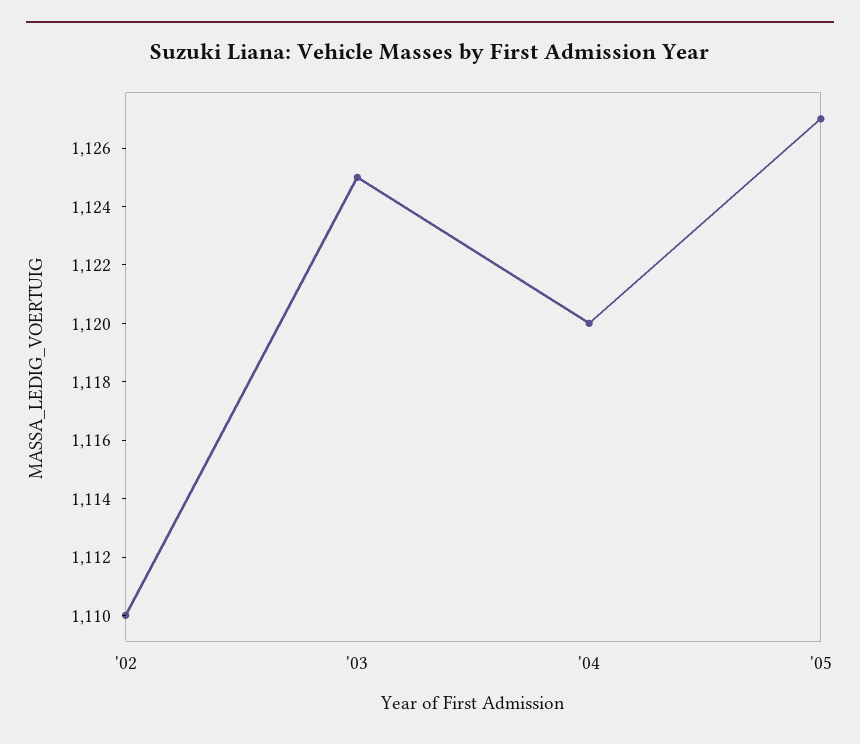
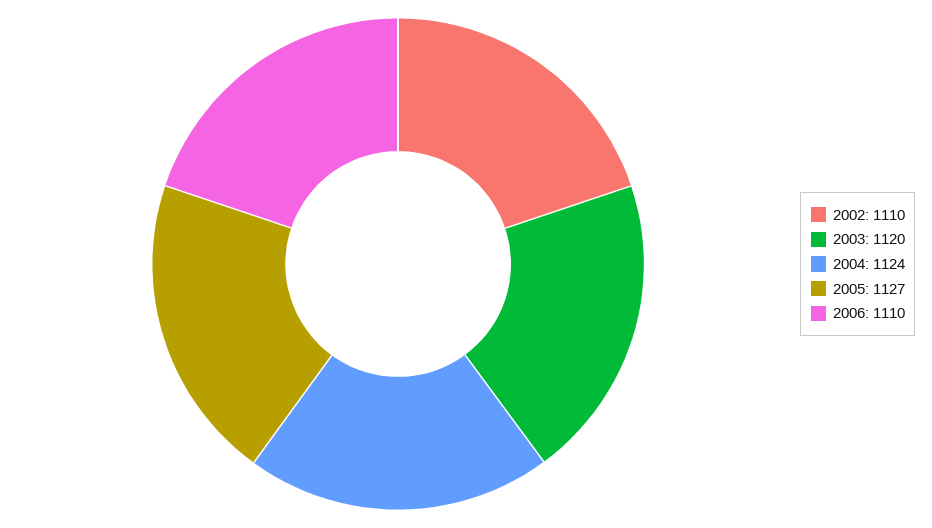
'03: 1125 -> 1120
'04: 1120 -> 1124
2006: none -> 1110

